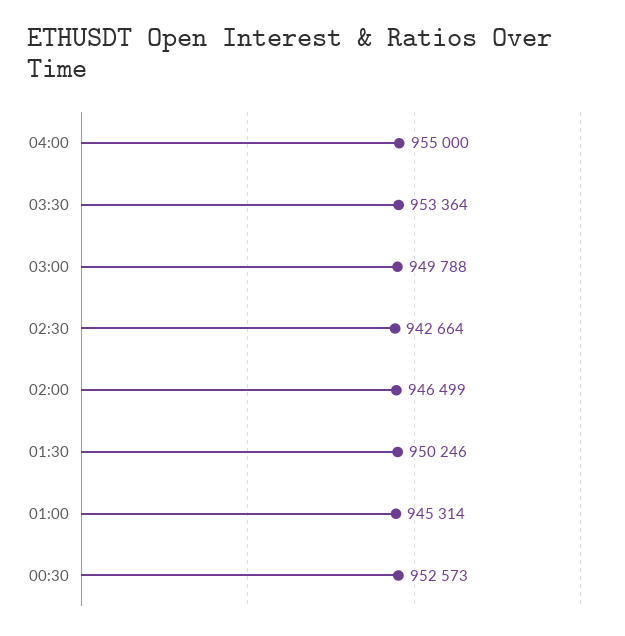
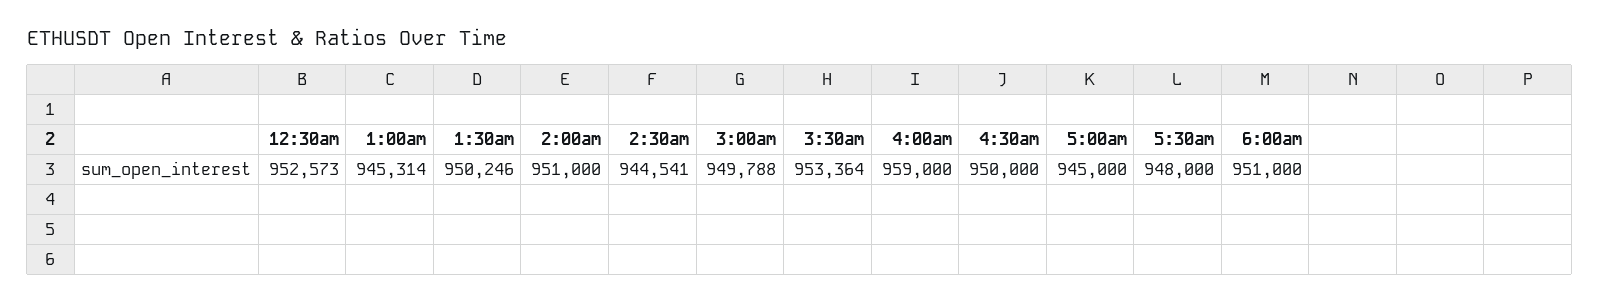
04:00: 955000 -> 959000
02:30: 942664 -> 944541
02:00: 946499 -> 951000
4:30am: none -> 950000
5:00am: none -> 945000
5:30am: none -> 948000
6:00am: none -> 951000

